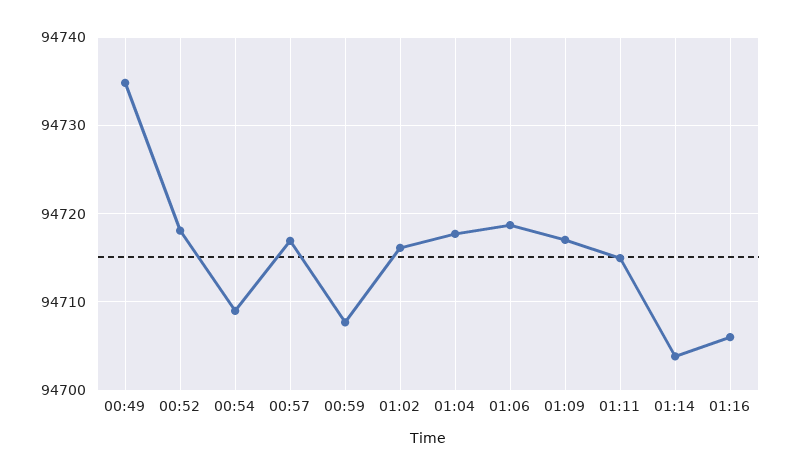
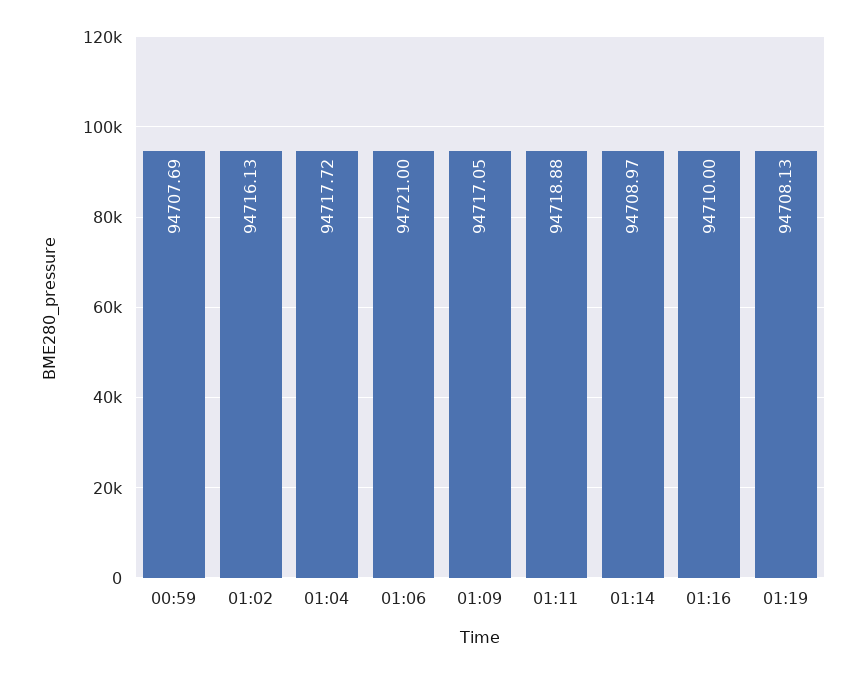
00:49: 94735 -> none
00:52: 94718 -> none
00:54: 94709 -> none
00:57: 94717 -> none
01:06: 94719 -> 94721
01:11: 94715 -> 94718.88
01:14: 94704 -> 94708.97
01:16: 94706 -> 94710
01:19: none -> 94708.13

